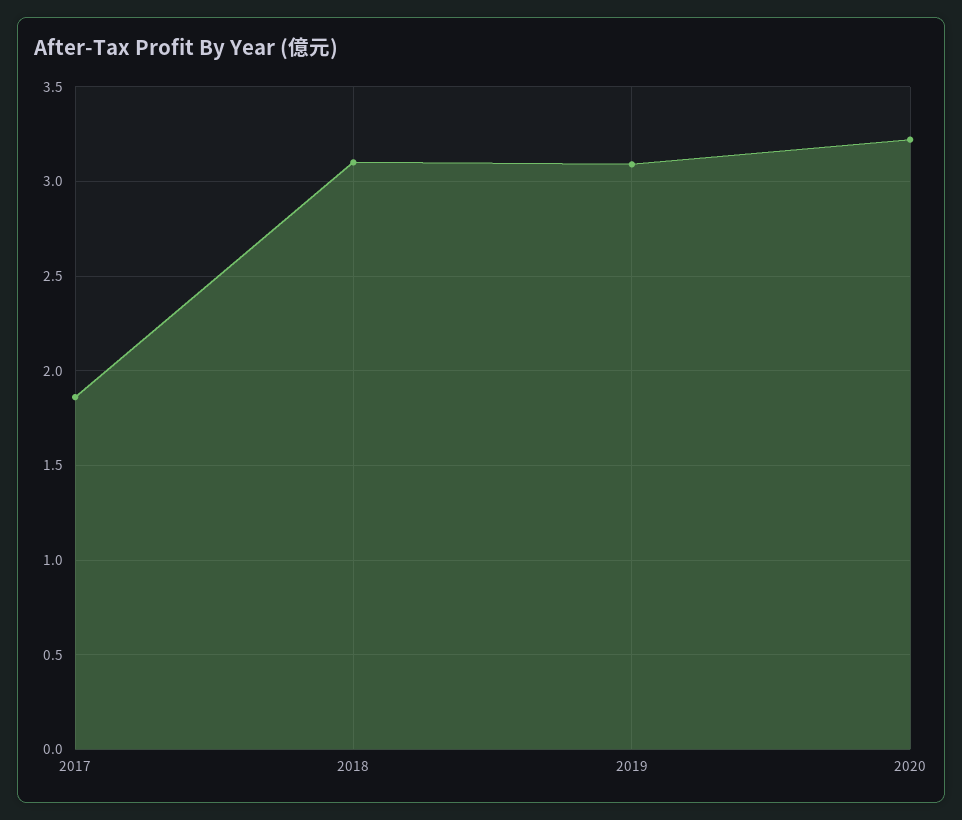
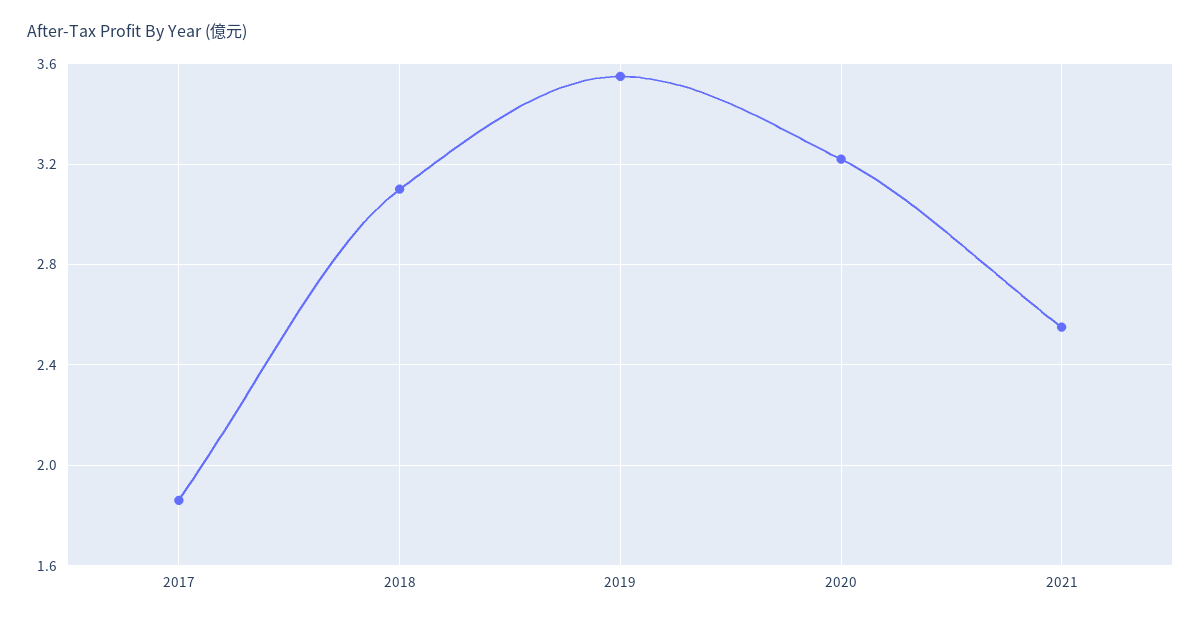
2019: 3.1 -> 3.55
2021: none -> 2.55

